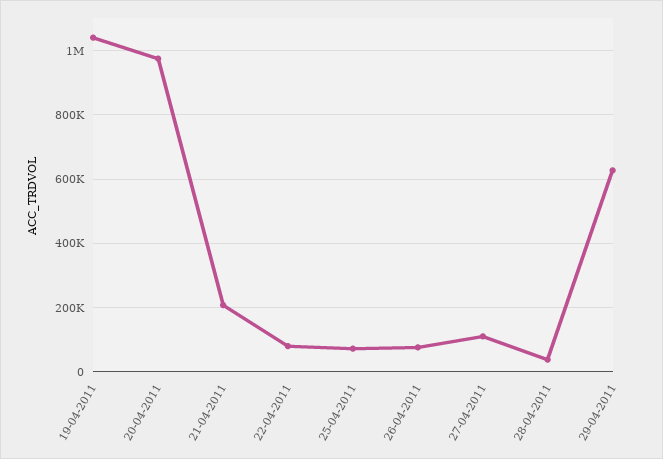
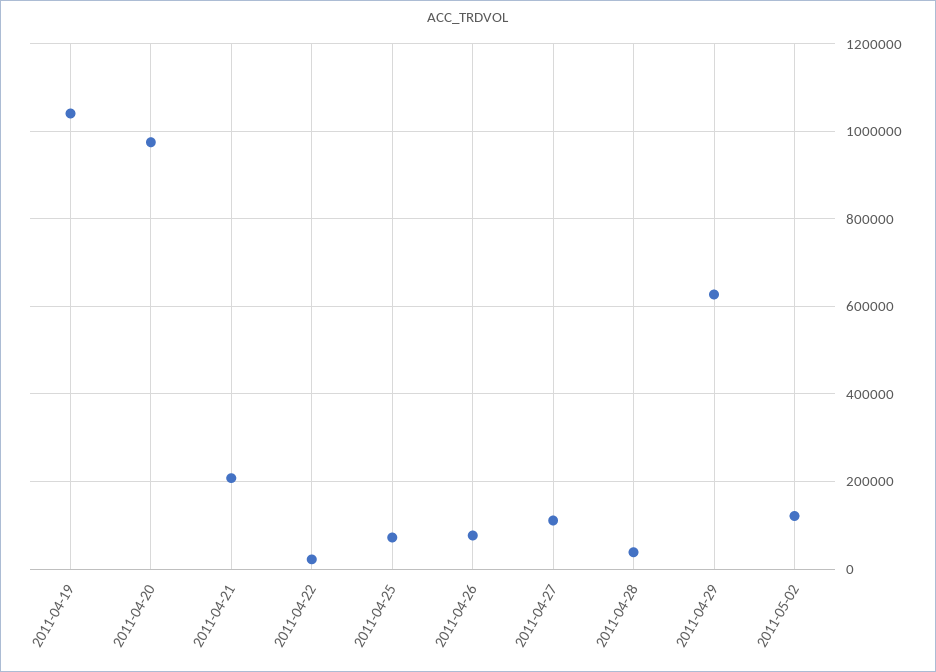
22-04-2011: 80000 -> 20000
2011-05-02: none -> 120000

